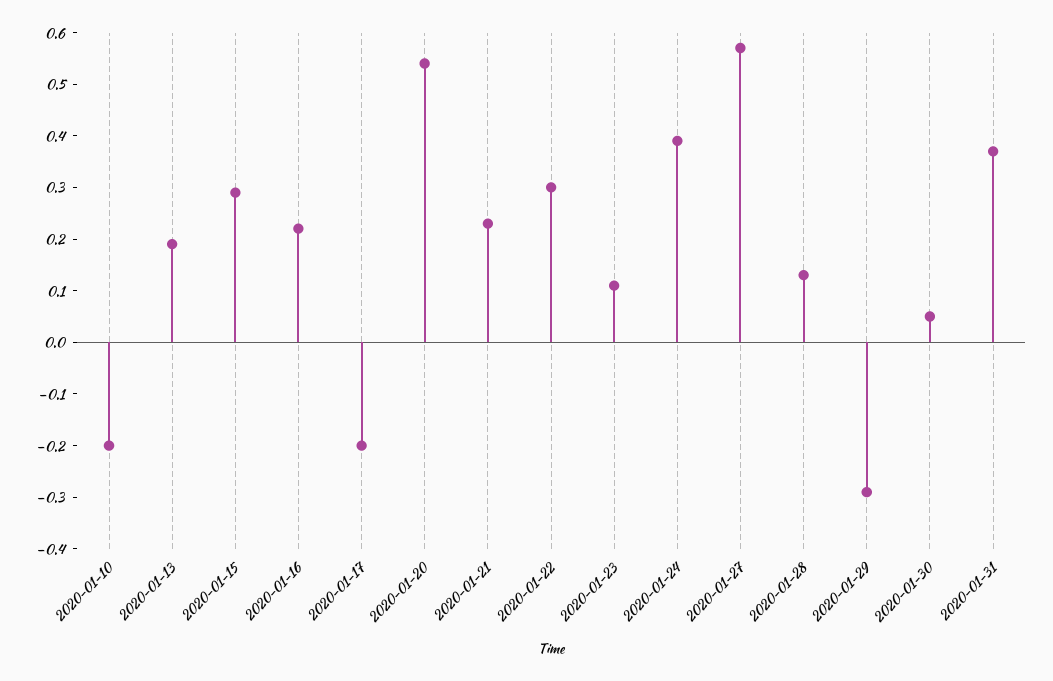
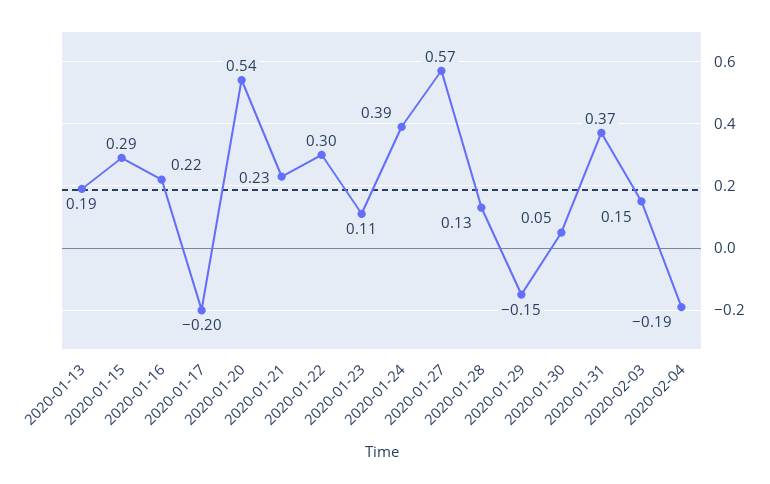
2020-01-10: -0.2 -> none
2020-01-29: -0.3 -> -0.15
2020-02-03: none -> 0.15
2020-02-04: none -> -0.19

